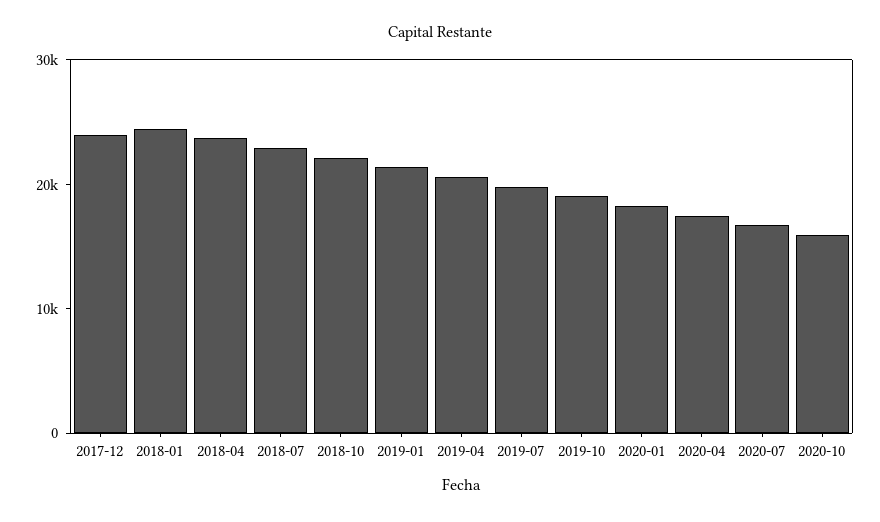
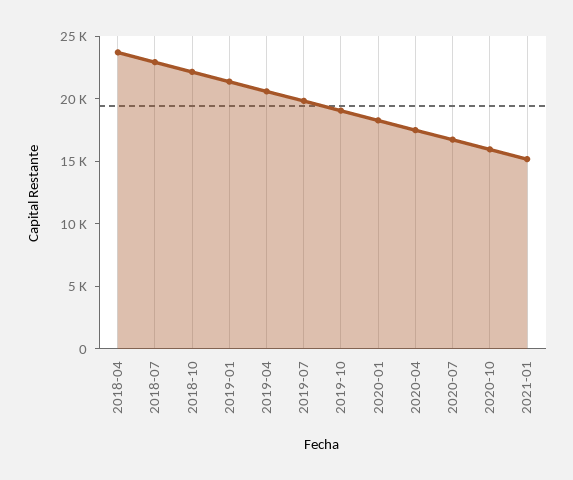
2017-12: 24000 -> none
2018-01: 24000 -> none
2021-01: none -> 15000

